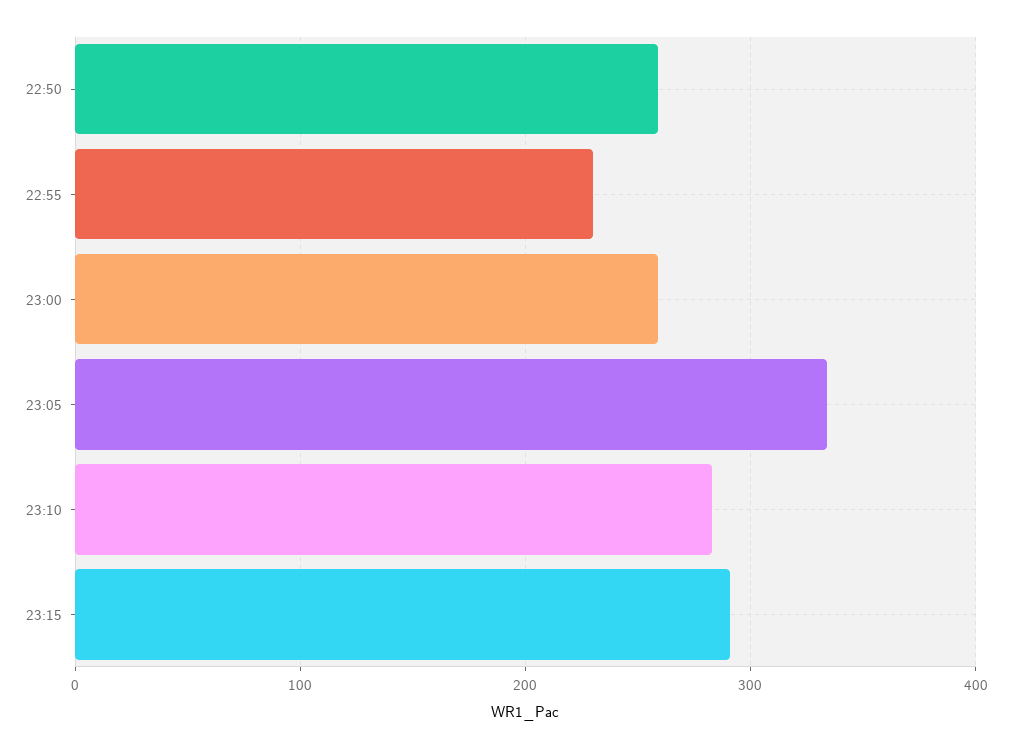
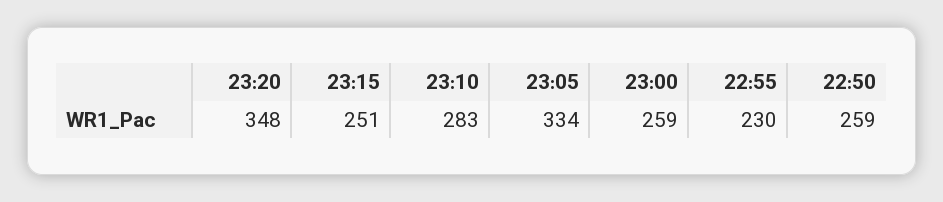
23:15: 290 -> 251
23:20: none -> 348

